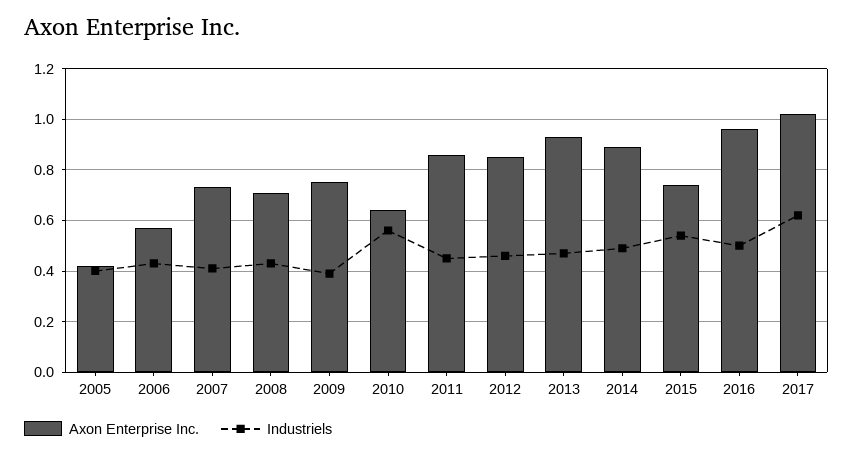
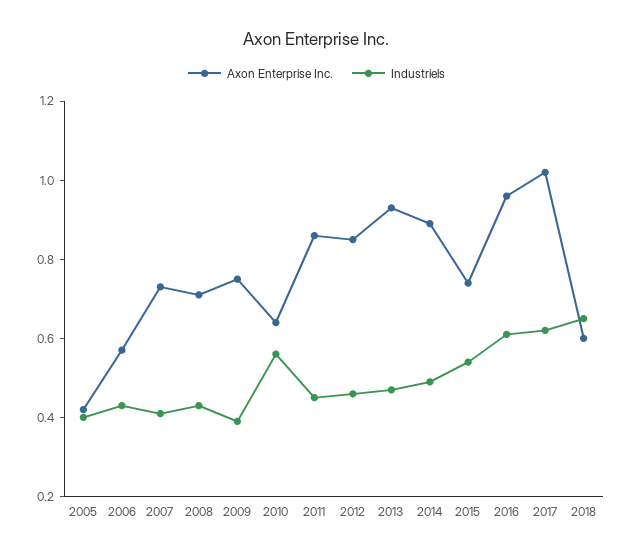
Industriels, 2016: 0.5 -> 0.6
Axon Enterprise Inc., 2018: none -> 0.6
Industriels, 2018: none -> 0.65

